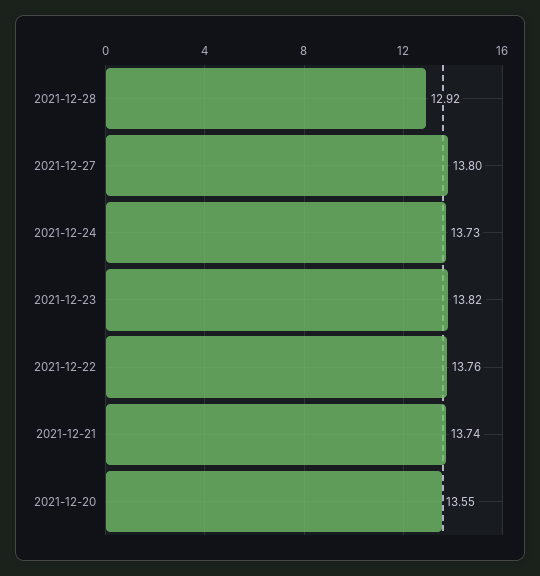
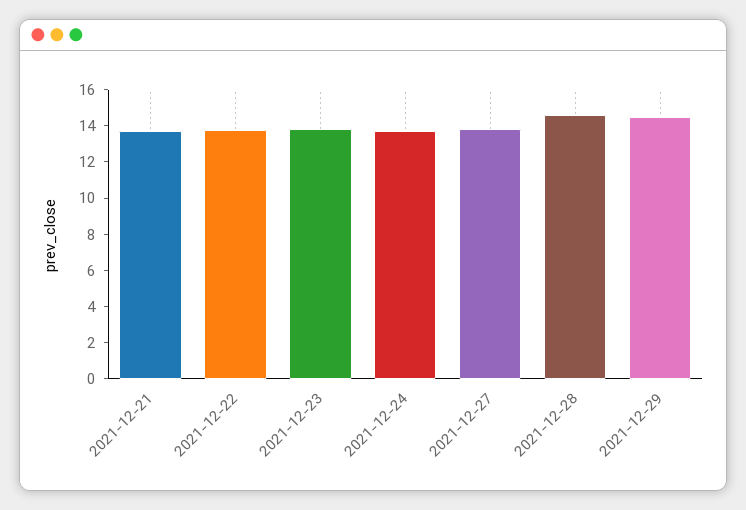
2021-12-28: 12.92 -> 14.5
2021-12-20: 13.55 -> none
2021-12-29: none -> 14.5

